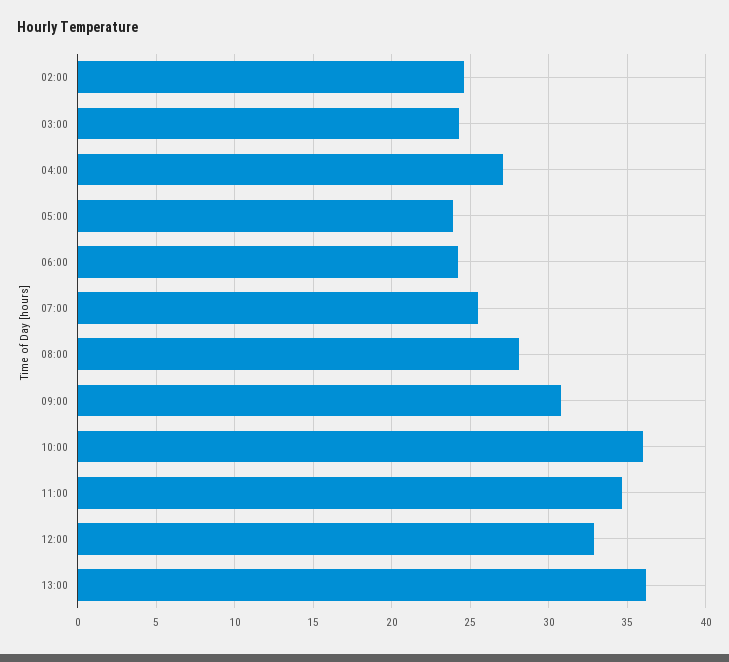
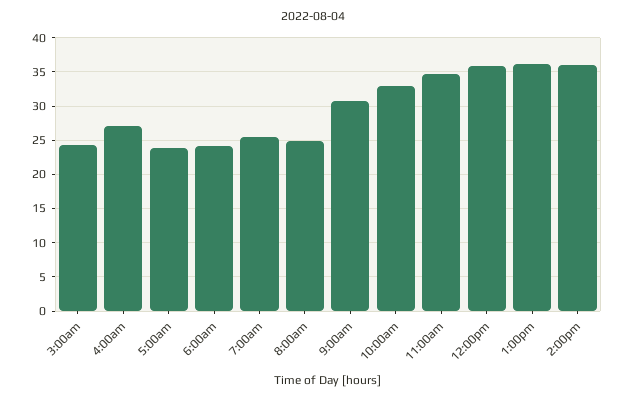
02:00: 24.5 -> none
08:00: 28 -> 25
10:00: 36 -> 33
12:00: 33 -> 36
2:00pm: none -> 36

